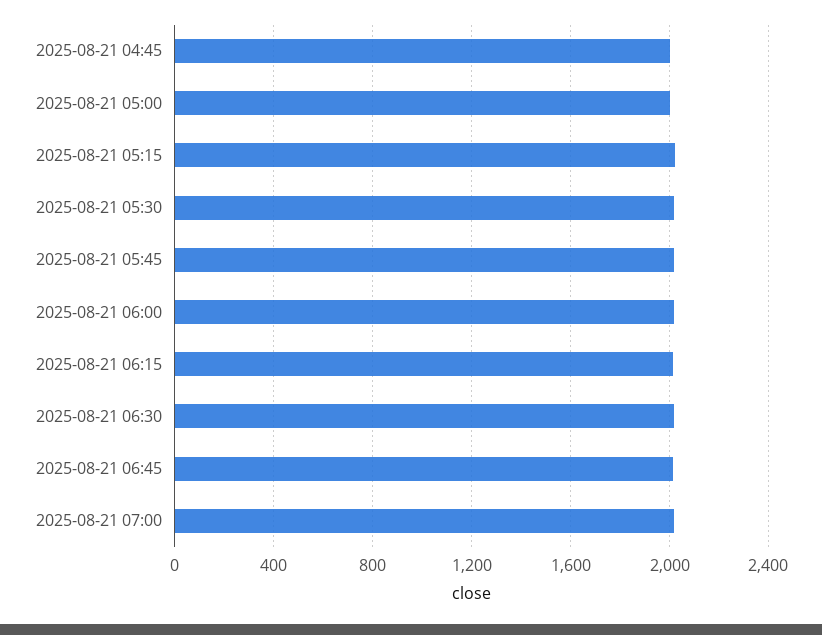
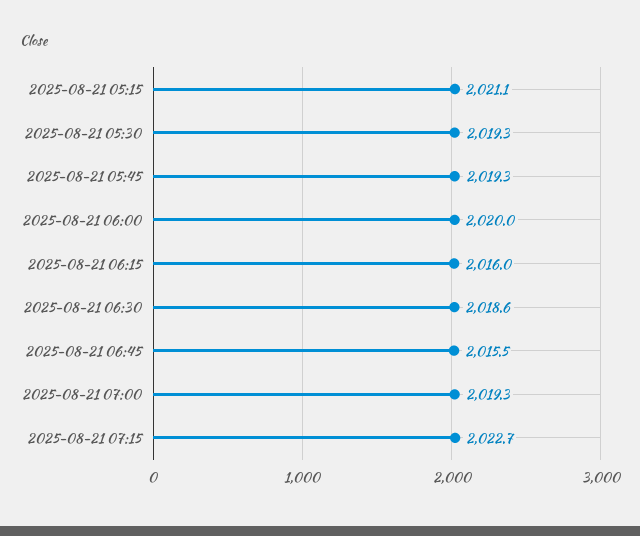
2025-08-21 04:45: 2000 -> none
2025-08-21 05:00: 2000 -> none
2025-08-21 07:15: none -> 2022.7

